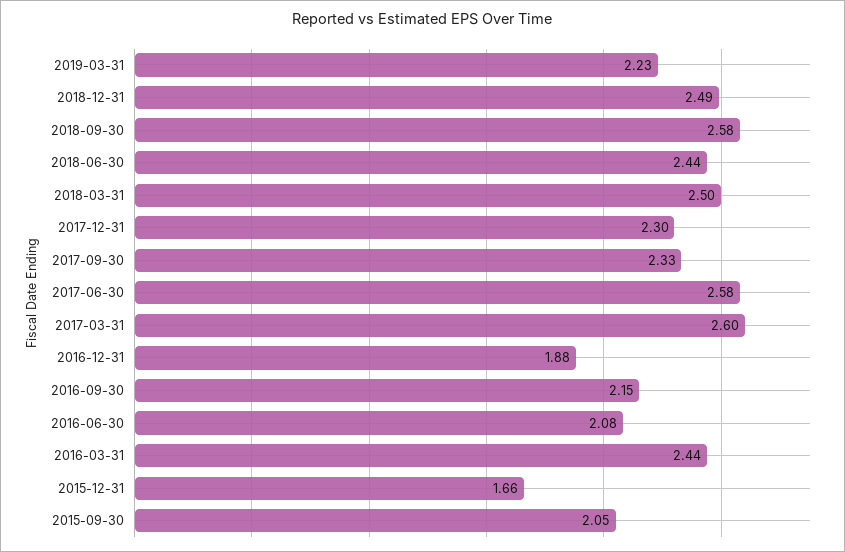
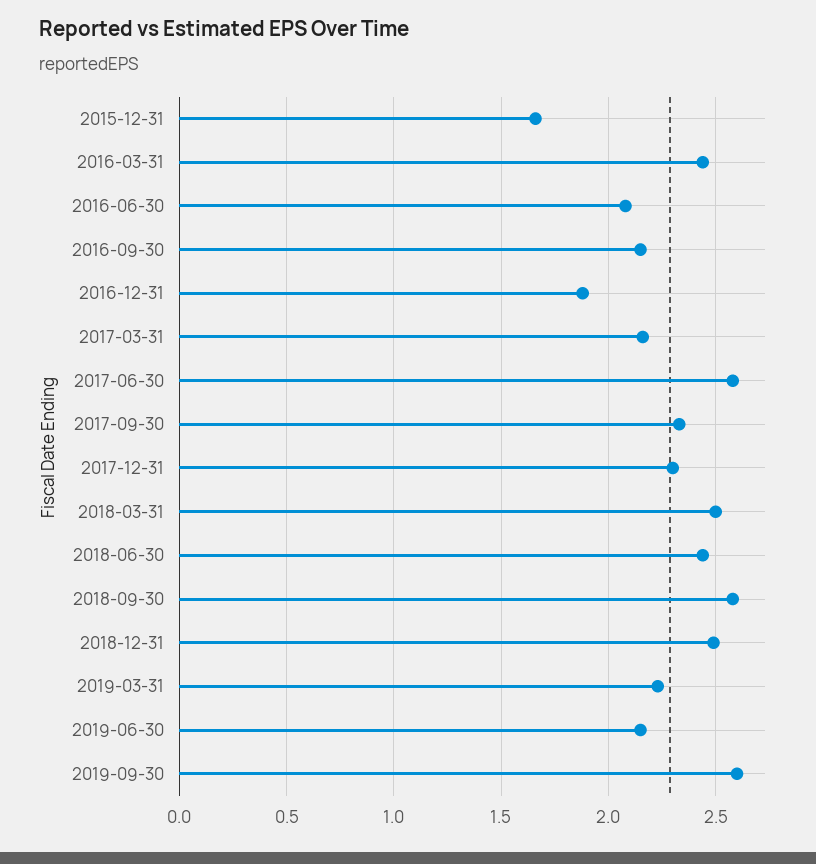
2017-03-31: 2.6 -> 2.15
2015-09-30: 2.05 -> none
2019-06-30: none -> 2.15
2019-09-30: none -> 2.6

